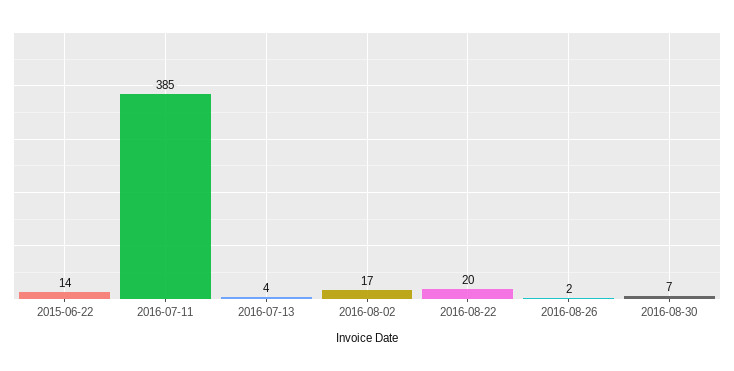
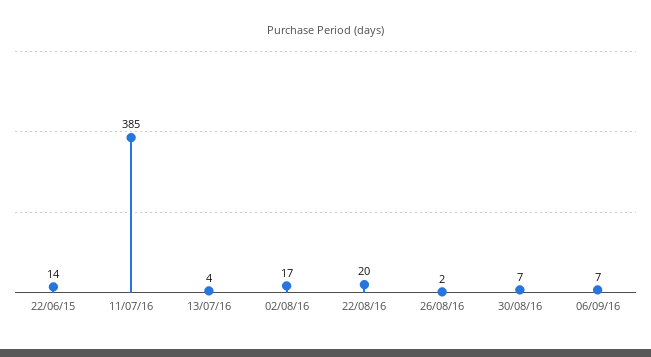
06/09/16: none -> 7

